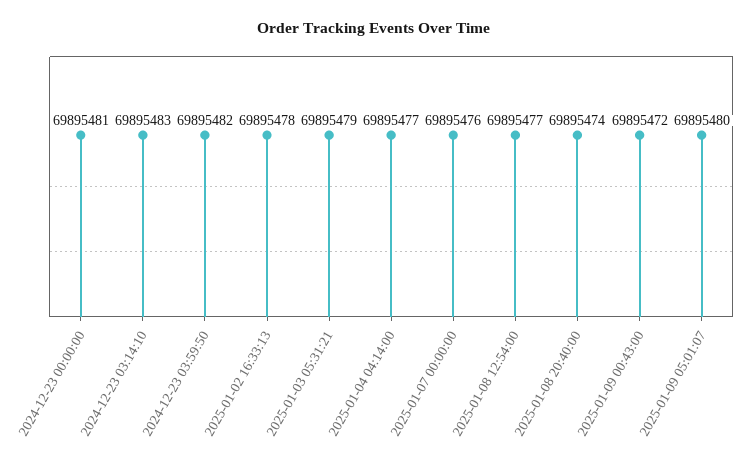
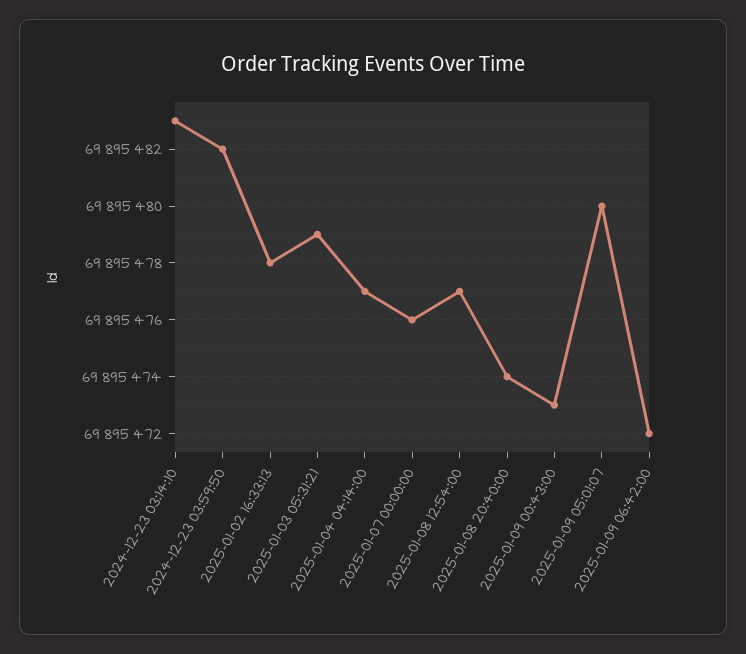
2024-12-23 00:00:00: 69895481 -> none
2025-01-09 00:43:00: 69895472 -> 69895473
2025-01-09 06:42:00: none -> 69895472

